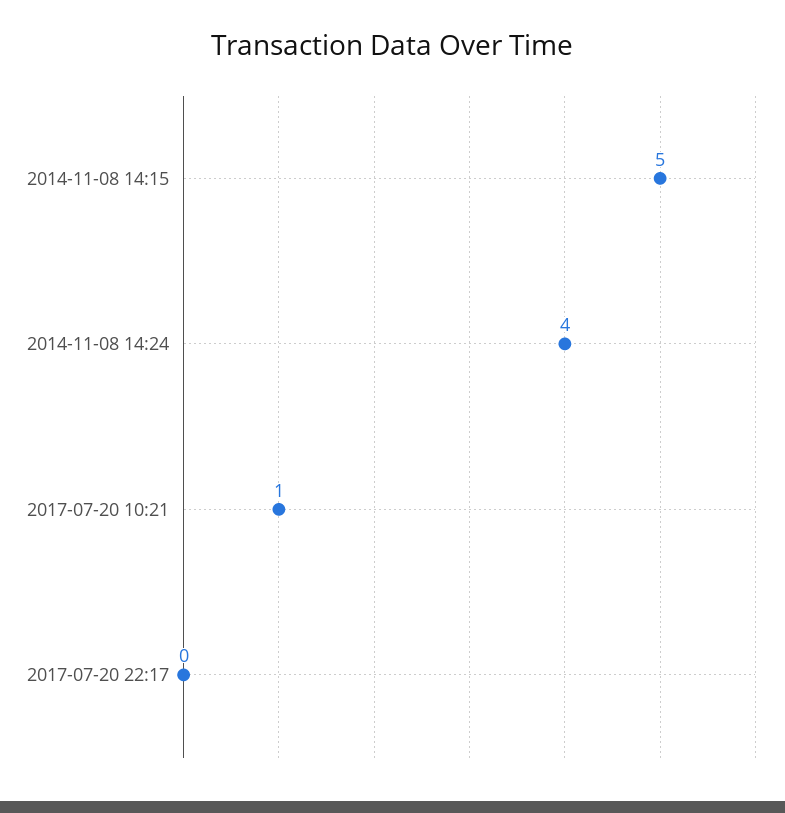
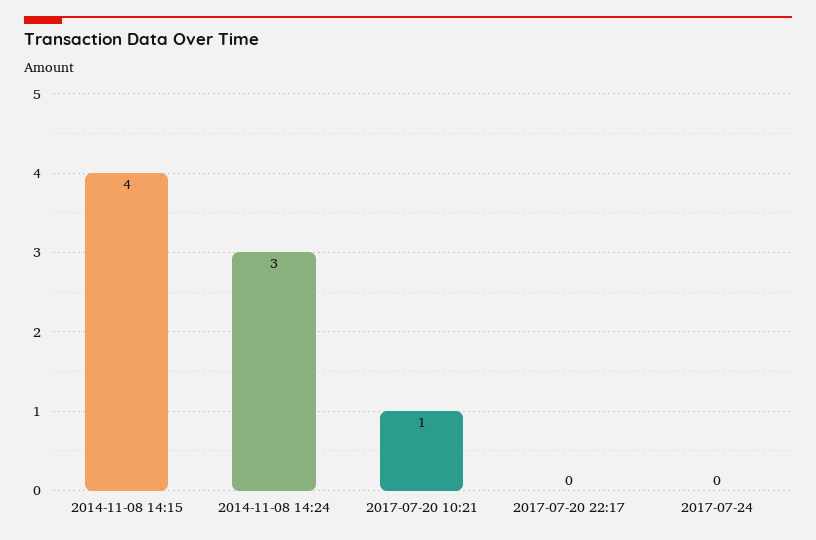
2014-11-08 14:15: 5 -> 4
2014-11-08 14:24: 4 -> 3
2017-07-24: none -> 0

